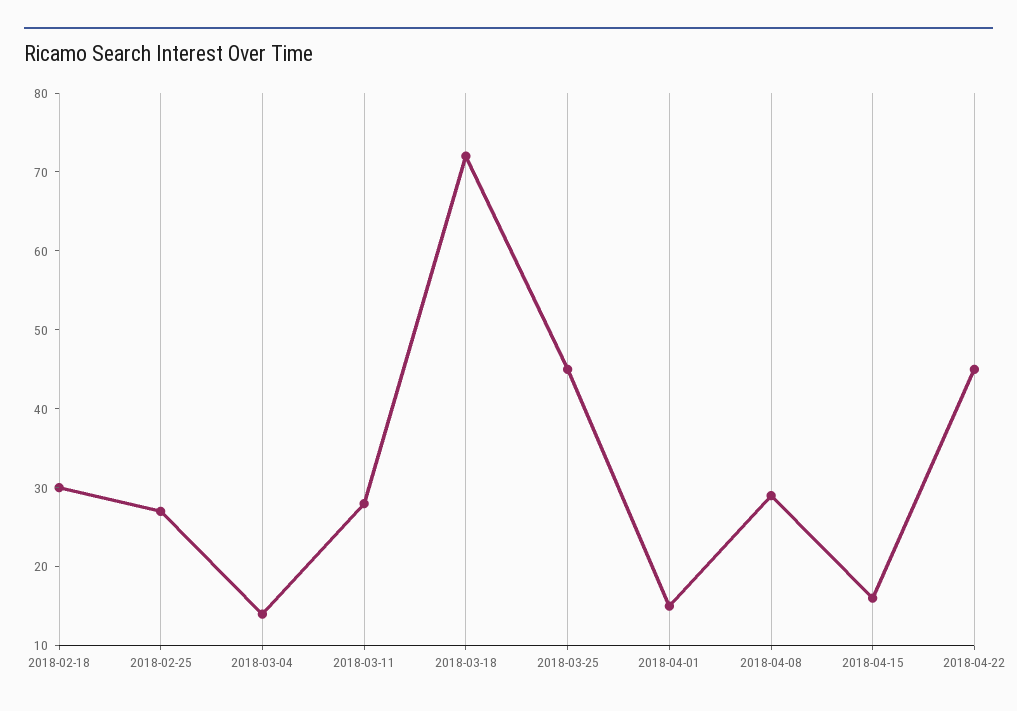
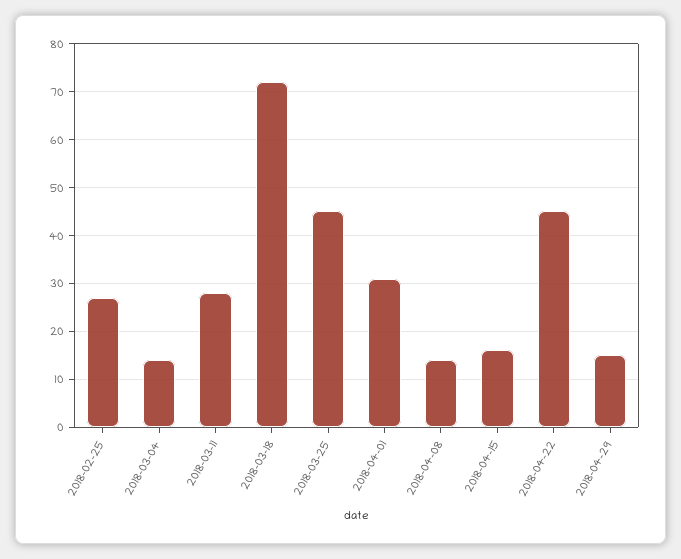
2018-02-18: 30 -> none
2018-04-01: 15 -> 30
2018-04-08: 30 -> 15
2018-04-29: none -> 15

